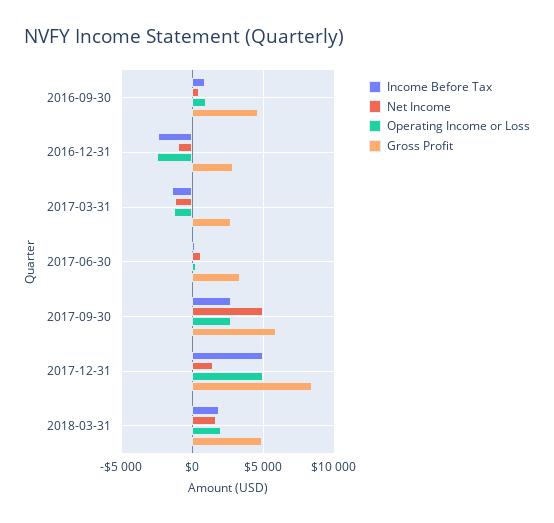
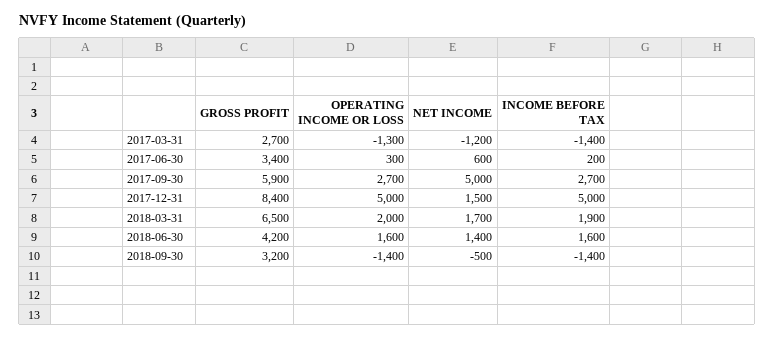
Income Before Tax, 2016-09-30: 1000 -> none
Net Income, 2016-09-30: 500 -> none
Operating Income or Loss, 2016-09-30: 1000 -> none
Gross Profit, 2016-09-30: 4500 -> none
Income Before Tax, 2016-12-31: -2500 -> none
Net Income, 2016-12-31: -1000 -> none
Operating Income or Loss, 2016-12-31: -2500 -> none
Gross Profit, 2016-12-31: 3000 -> none
Gross Profit, 2018-03-31: 5000 -> 6500
Gross Profit, 2018-06-30: none -> 4200
Operating Income or Loss, 2018-06-30: none -> 1600
Net Income, 2018-06-30: none -> 1400
Income Before Tax, 2018-06-30: none -> 1600
Gross Profit, 2018-09-30: none -> 3200
Operating Income or Loss, 2018-09-30: none -> -1400
Net Income, 2018-09-30: none -> -500
Income Before Tax, 2018-09-30: none -> -1400

